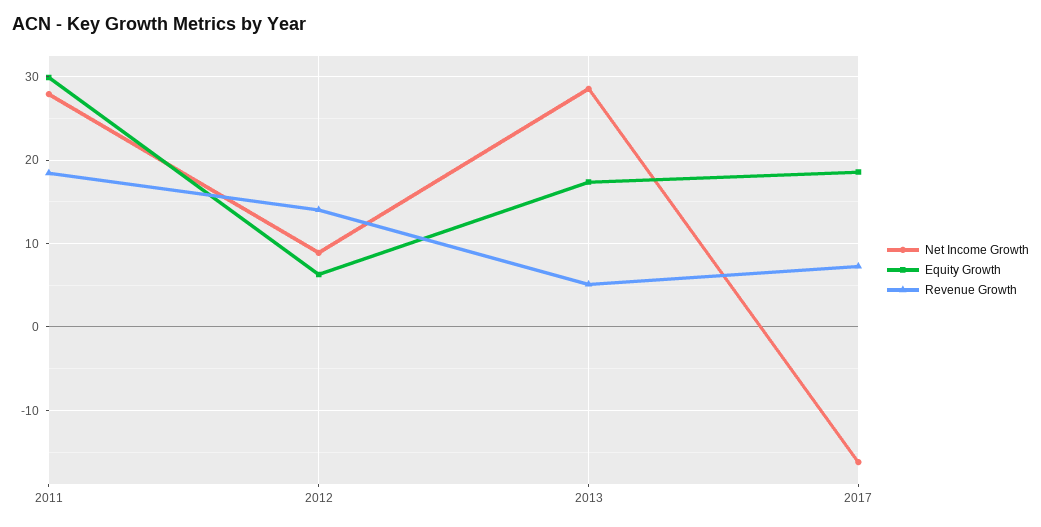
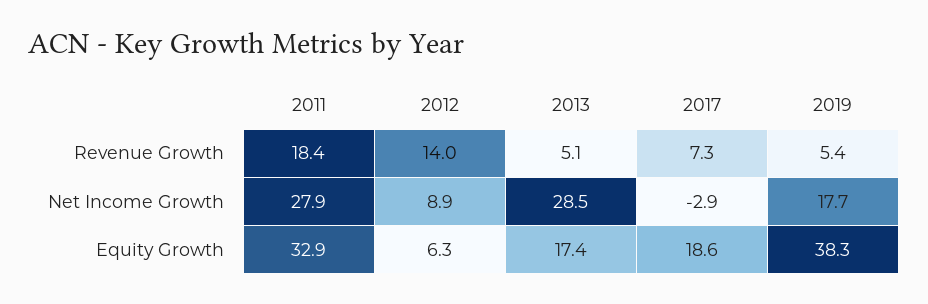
Equity Growth, 2011: 30 -> 32.9
Net Income Growth, 2017: -16 -> -2.9
Revenue Growth, 2019: none -> 5.4
Net Income Growth, 2019: none -> 17.7
Equity Growth, 2019: none -> 38.3

